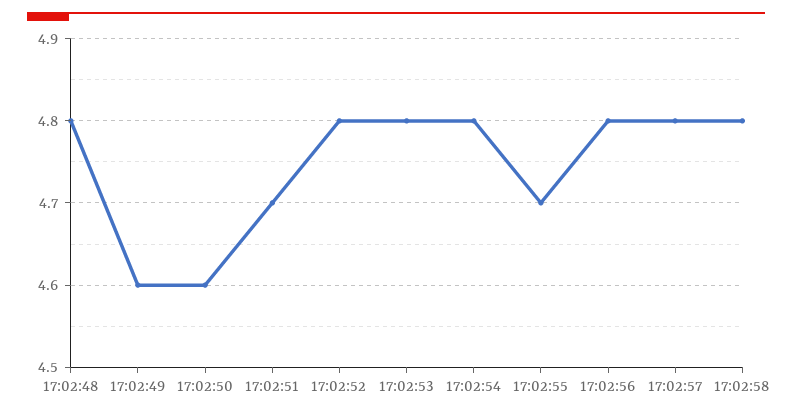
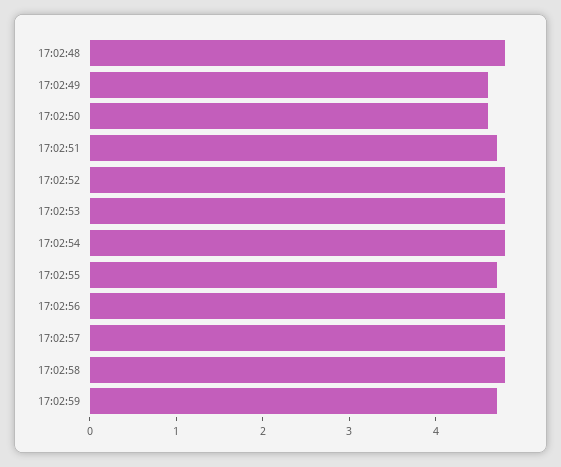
17:02:59: none -> 4.7

